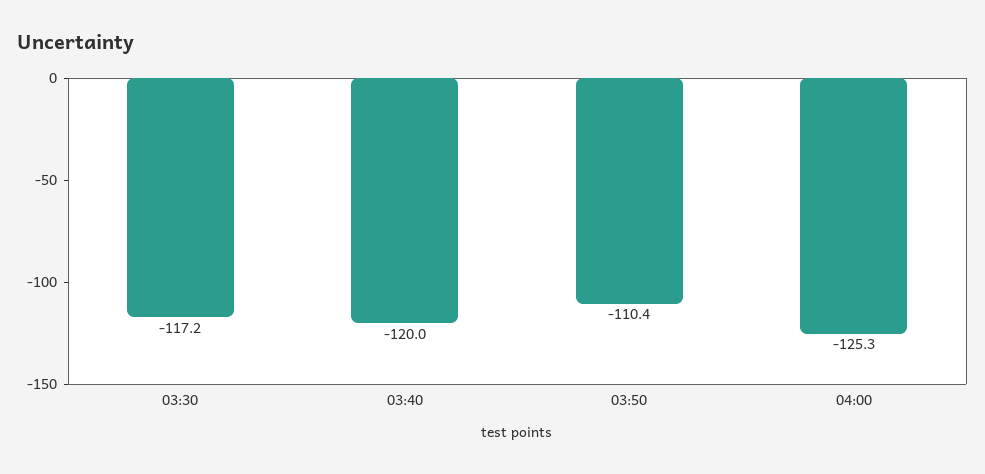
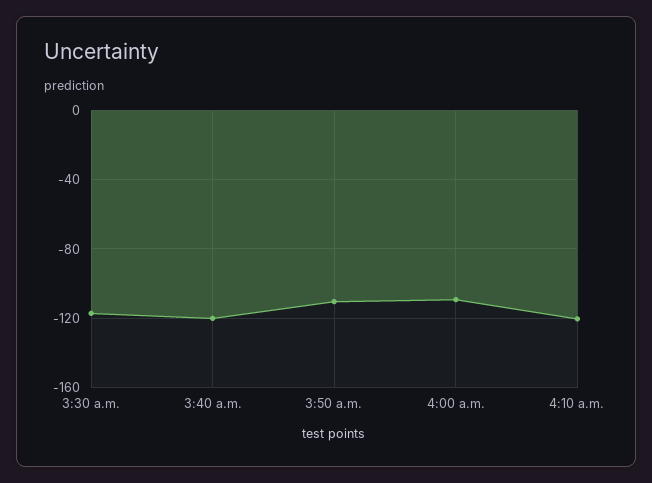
04:00: -125.3 -> -110
4:10 a.m.: none -> -120

